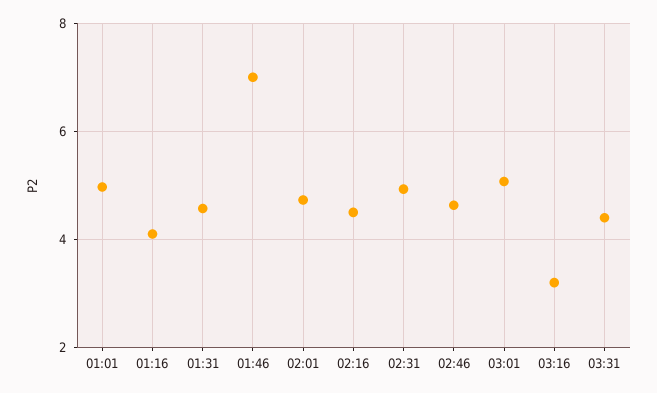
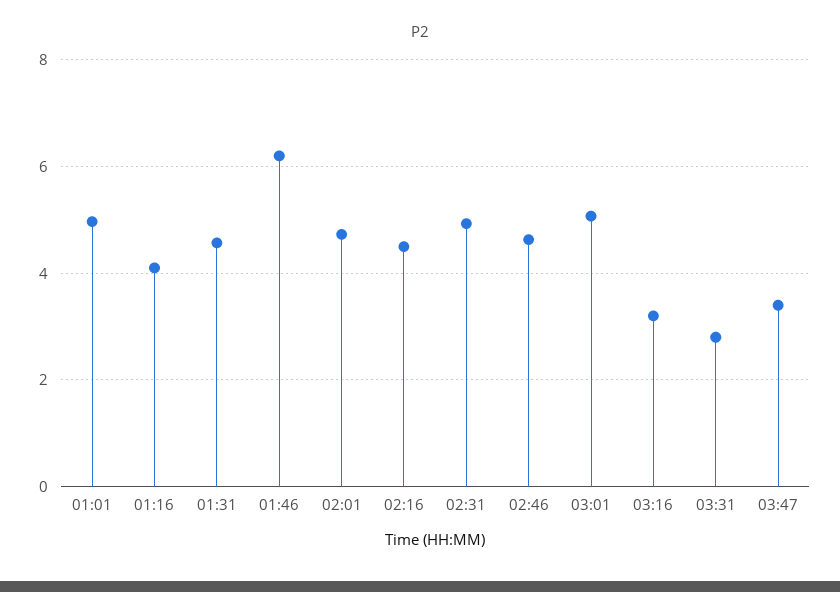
01:46: 7 -> 6.2
03:31: 4.4 -> 2.8
03:47: none -> 3.4

